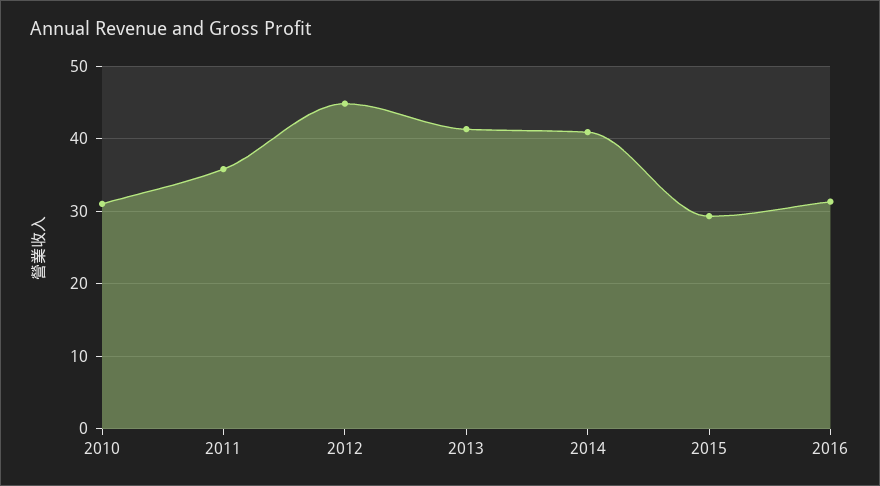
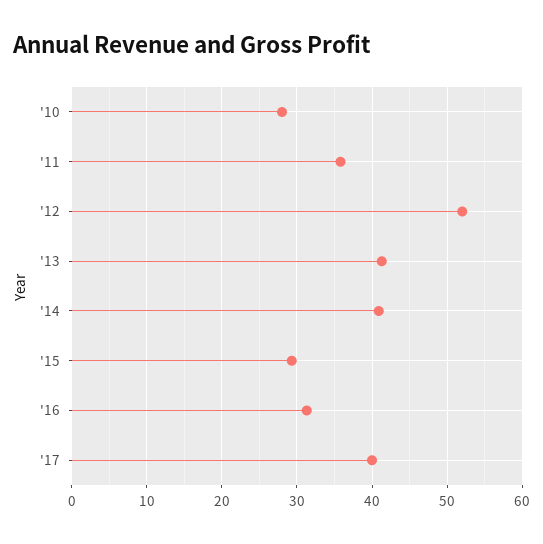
2010: 31 -> 28
2012: 45 -> 52
'17: none -> 40

